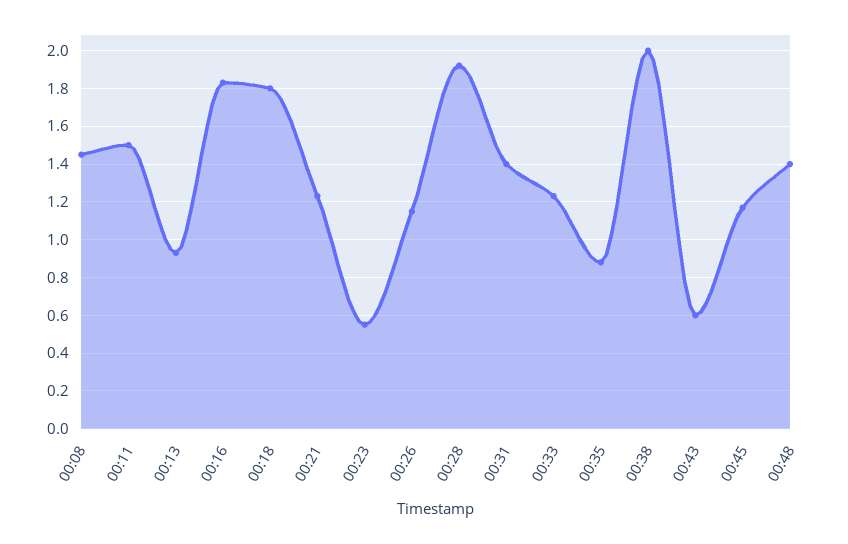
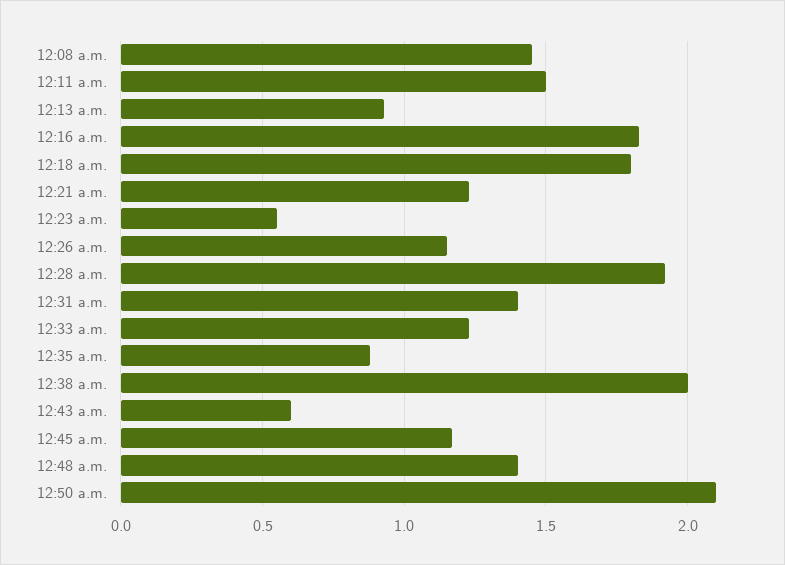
12:50 a.m.: none -> 2.1

